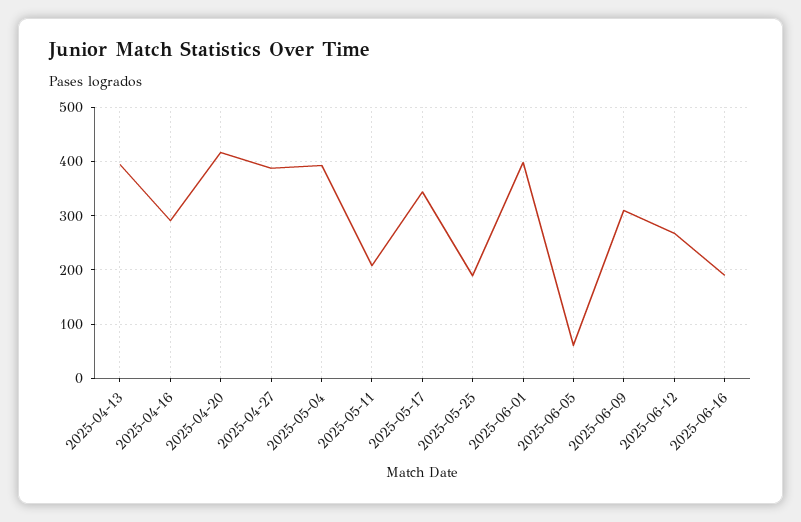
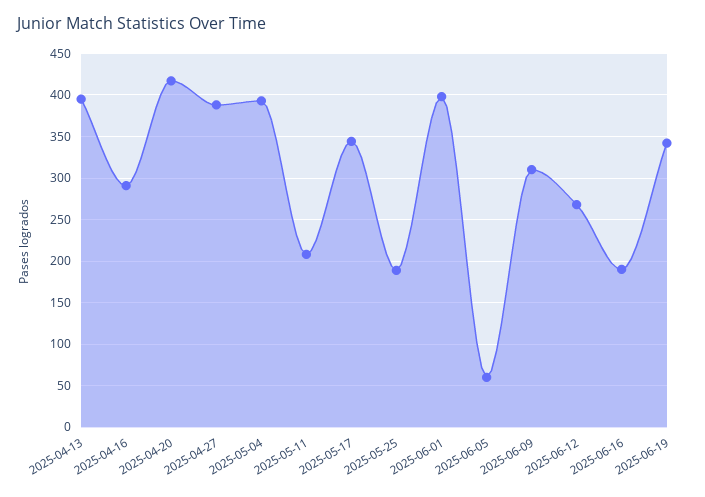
2025-06-19: none -> 340

